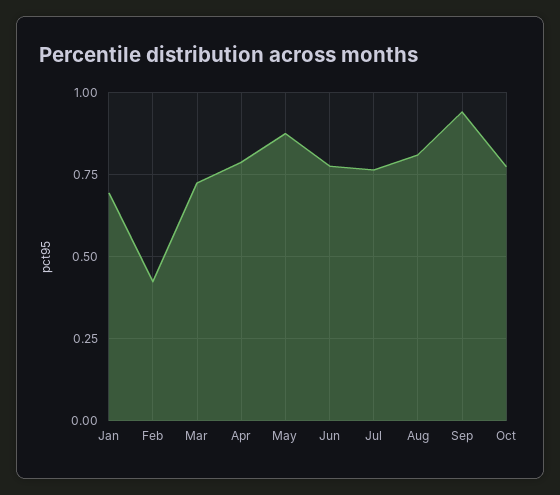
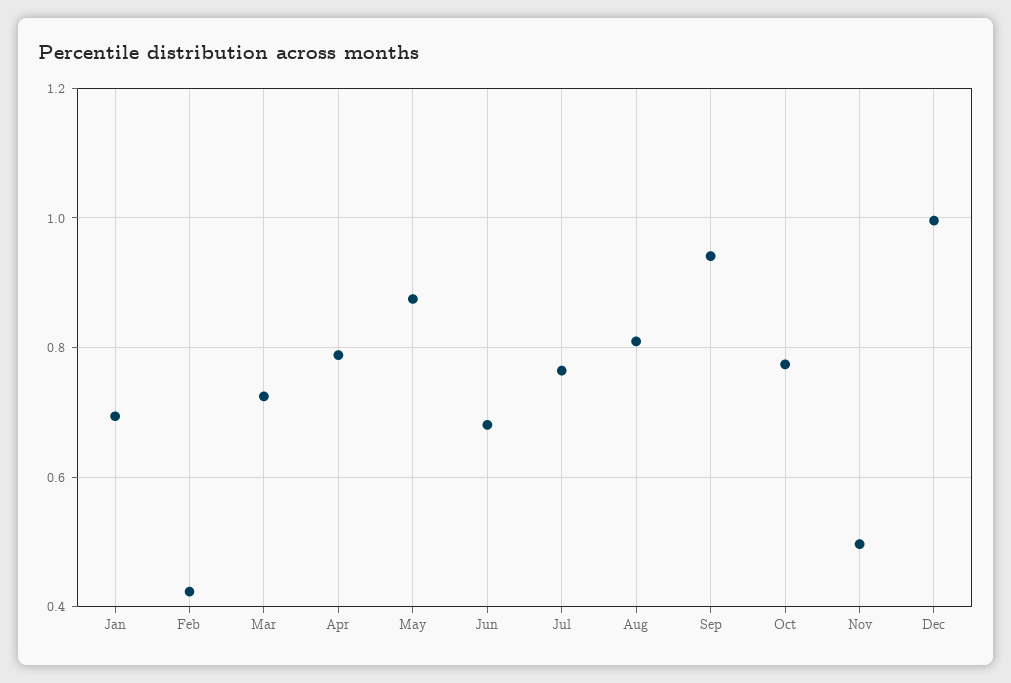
Jun: 0.775 -> 0.68
Nov: none -> 0.5
Dec: none -> 1

